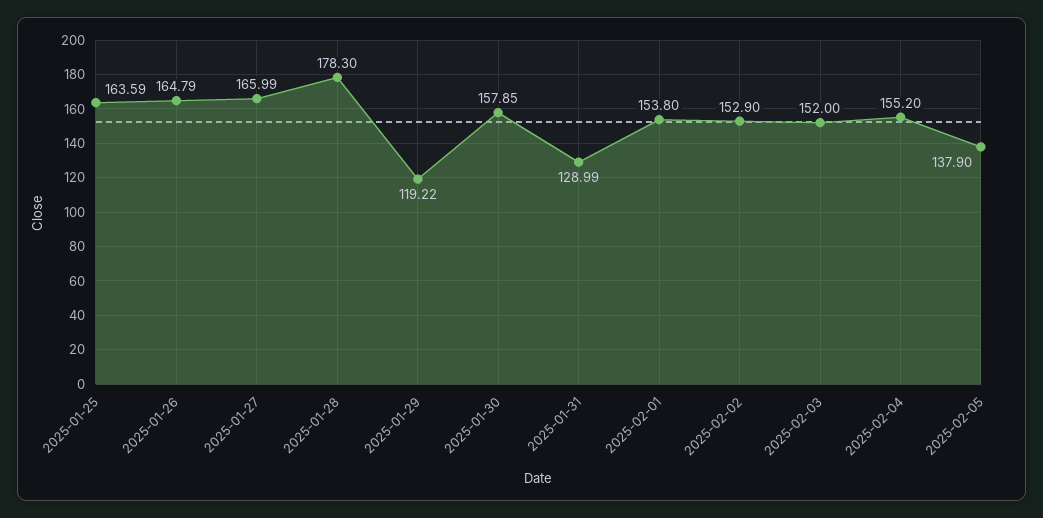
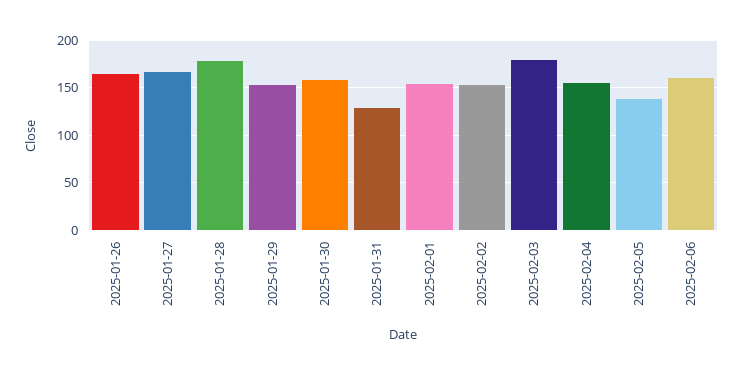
2025-01-25: 163.59 -> none
2025-01-29: 119.22 -> 150
2025-02-03: 152 -> 180
2025-02-06: none -> 160

